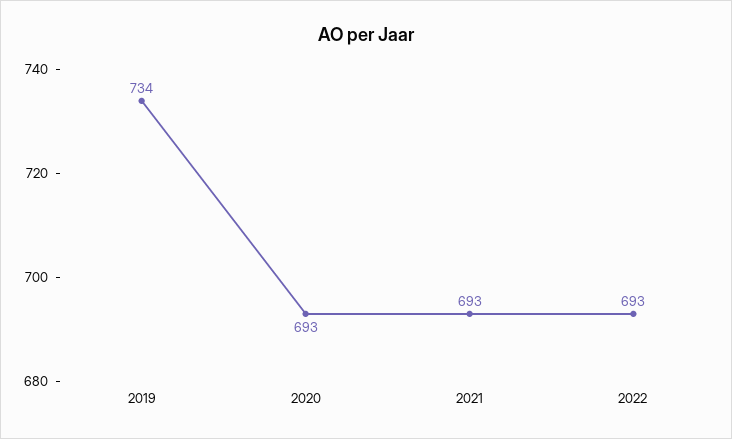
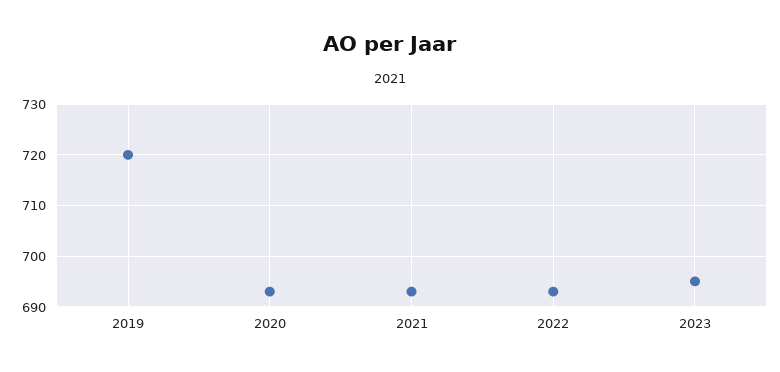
2019: 734 -> 720
2023: none -> 695

